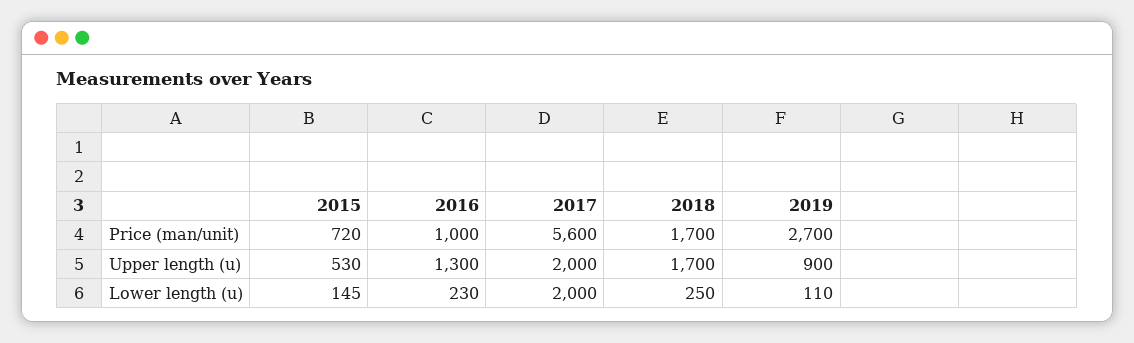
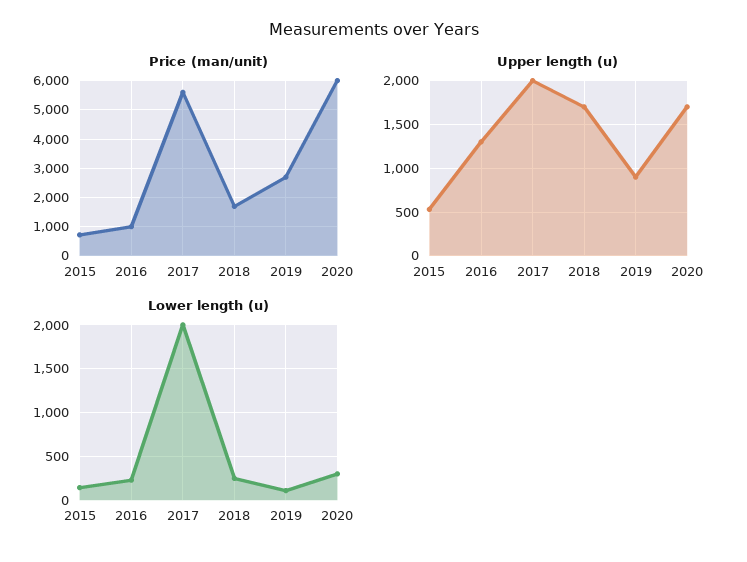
Price (man/unit), 2020: none -> 6000
Upper length (u), 2020: none -> 1700
Lower length (u), 2020: none -> 300

